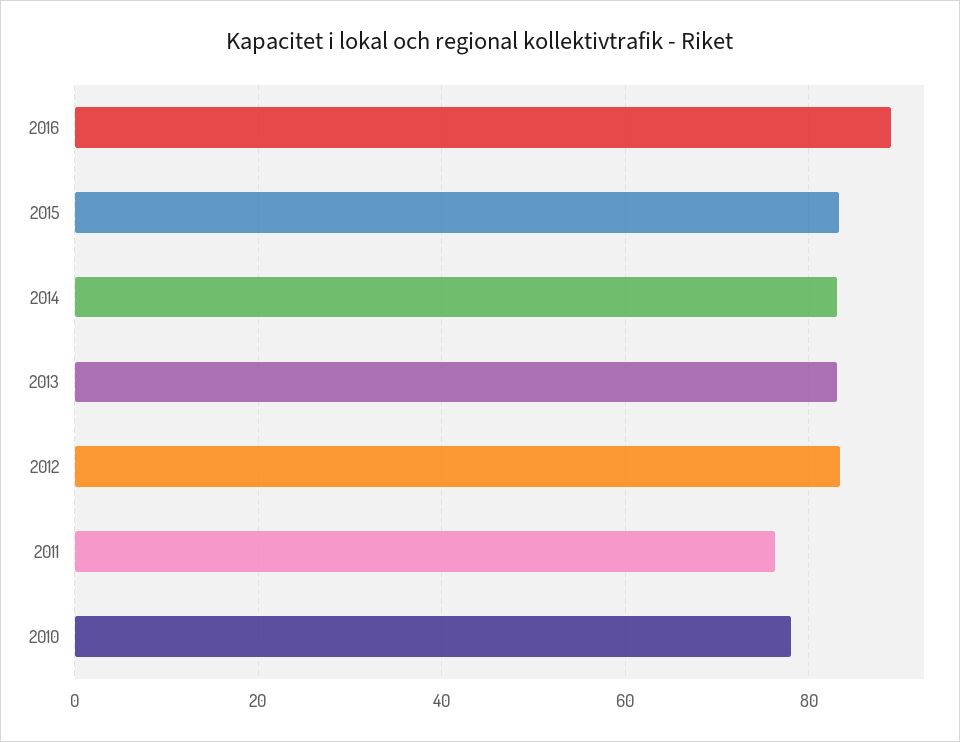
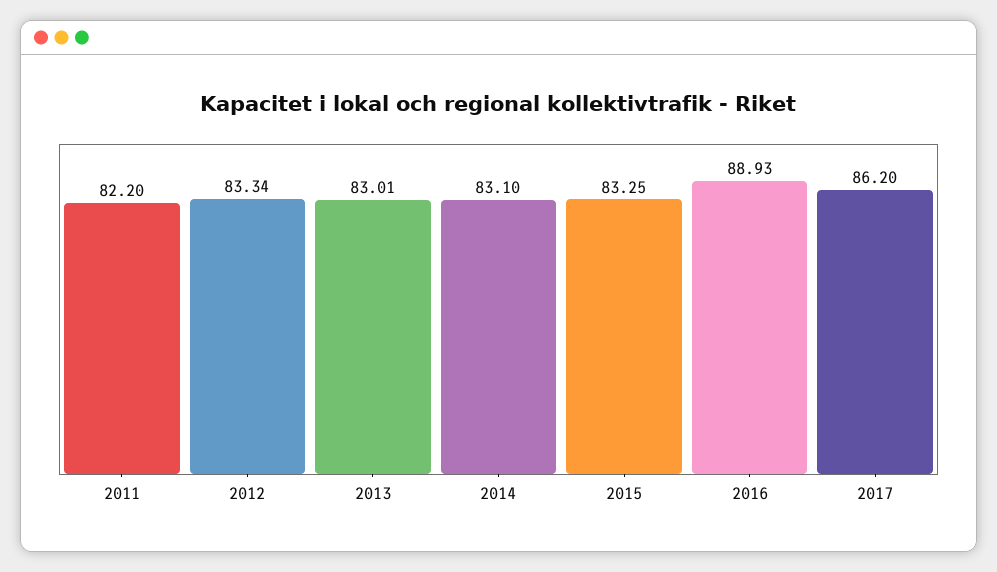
2011: 76 -> 82.2
2010: 78 -> none
2017: none -> 86.2

